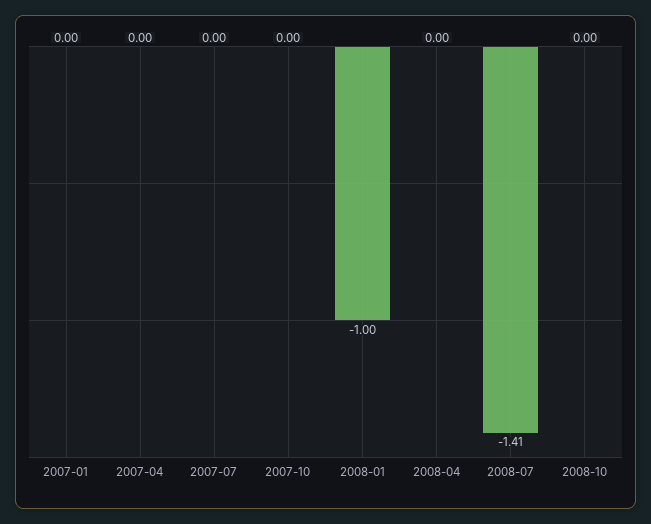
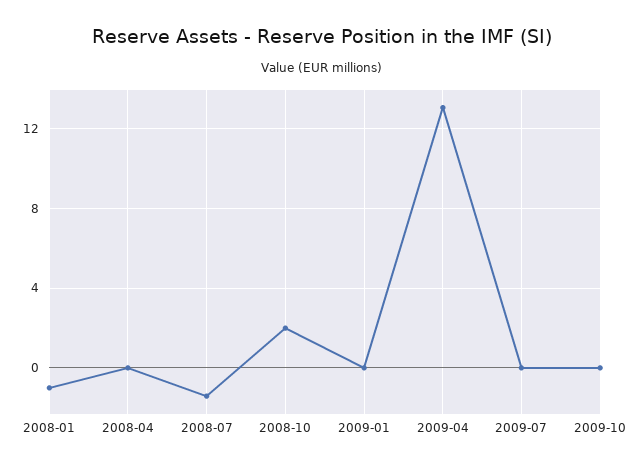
2007-01: 0 -> none
2007-04: 0 -> none
2007-07: 0 -> none
2007-10: 0 -> none
2008-10: 0 -> 2
2009-01: none -> 0
2009-04: none -> 13
2009-07: none -> 0
2009-10: none -> 0

